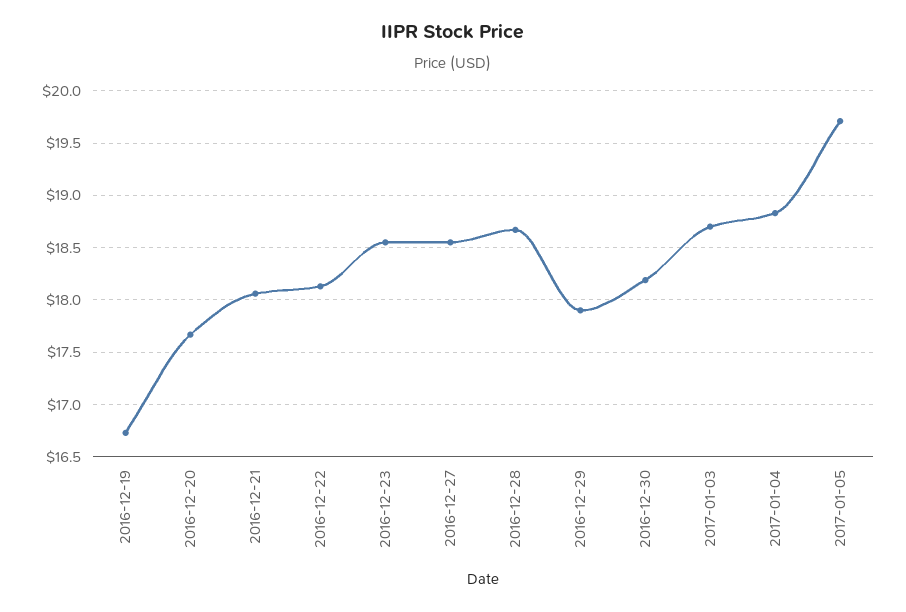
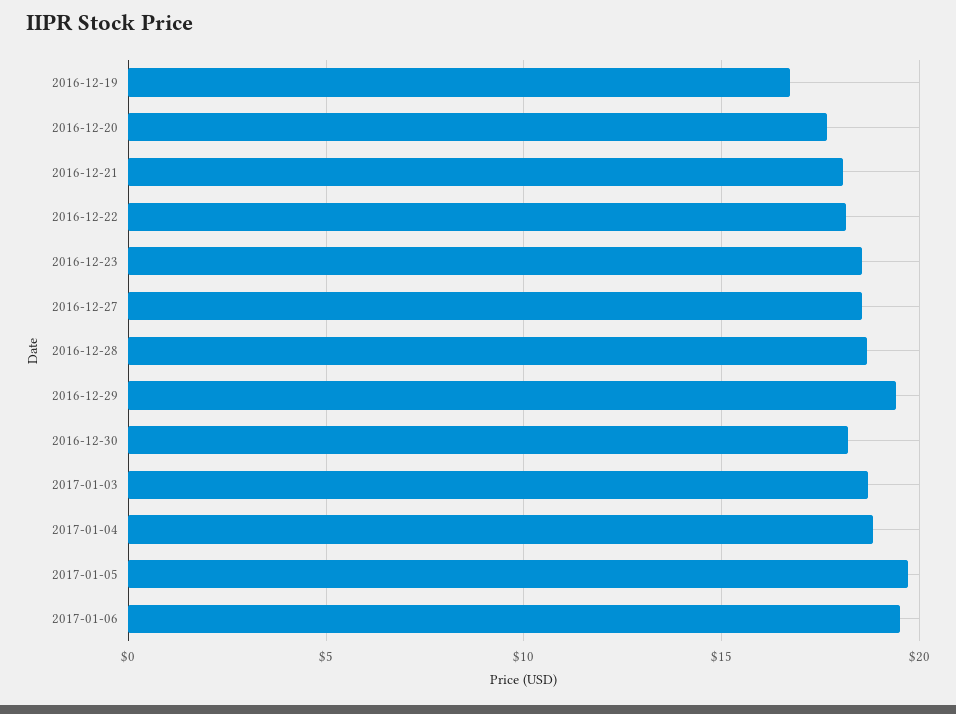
2016-12-29: 17.9 -> 19.5
2017-01-06: none -> 19.5

